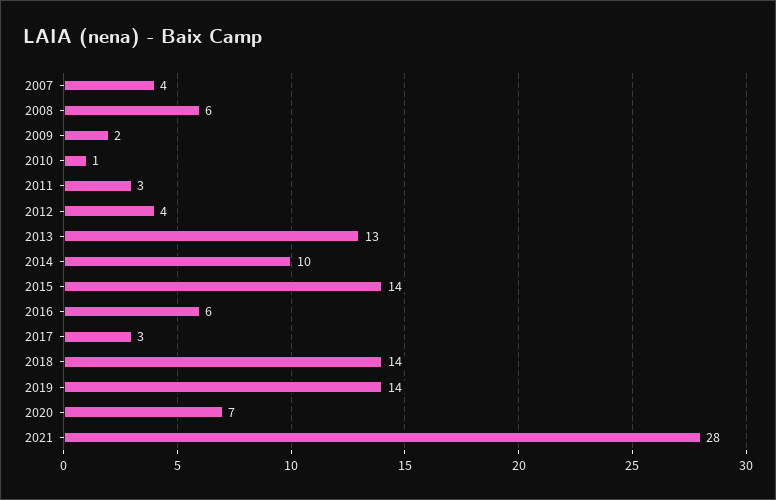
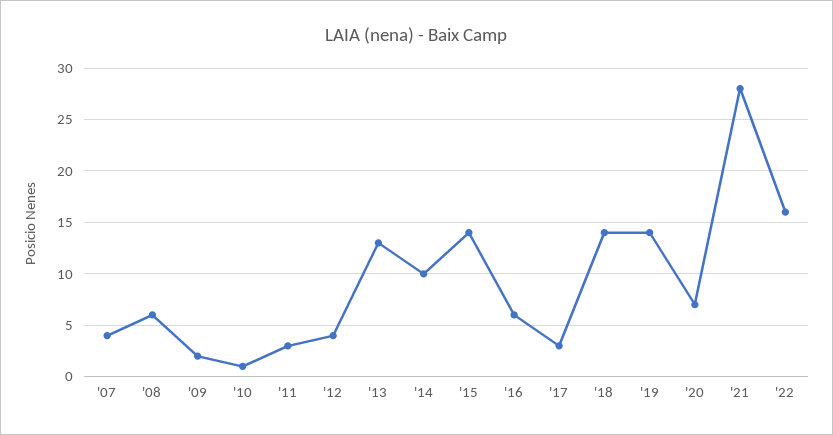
'22: none -> 16

